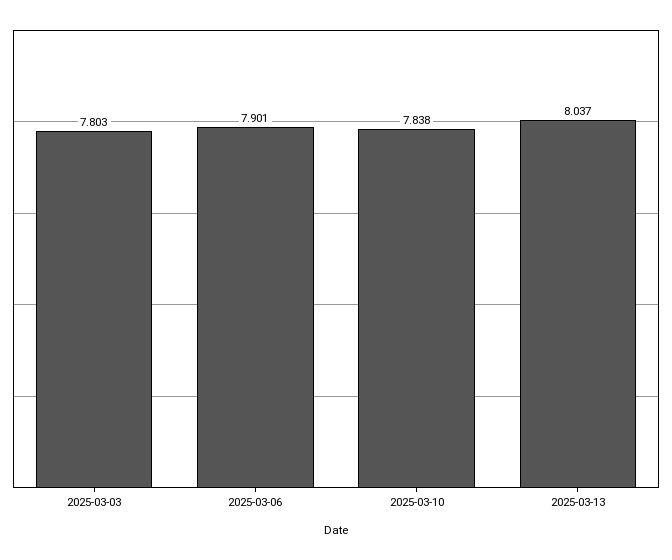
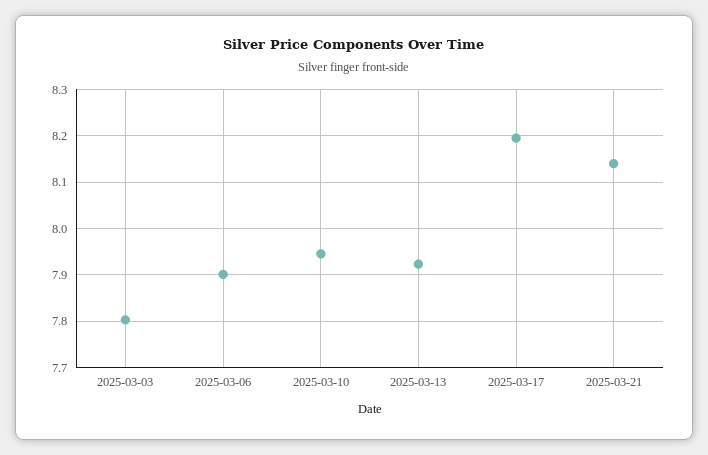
2025-03-10: 7.838 -> 7.94
2025-03-13: 8.037 -> 7.92
2025-03-17: none -> 8.2
2025-03-21: none -> 8.14

